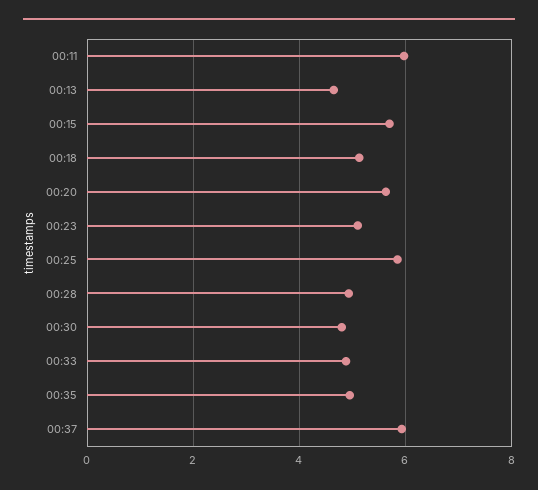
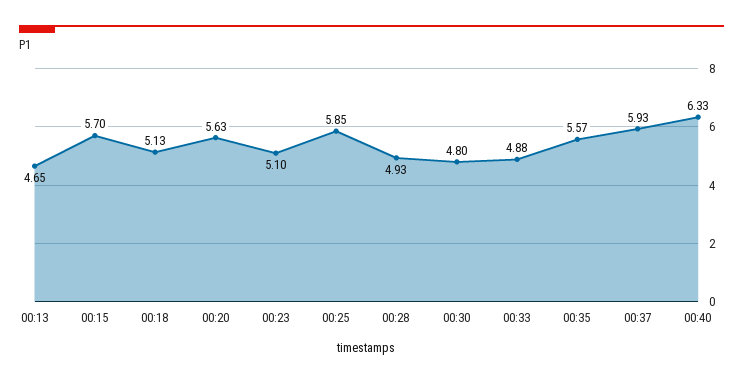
00:11: 6 -> none
00:35: 5 -> 5.57
00:40: none -> 6.33

